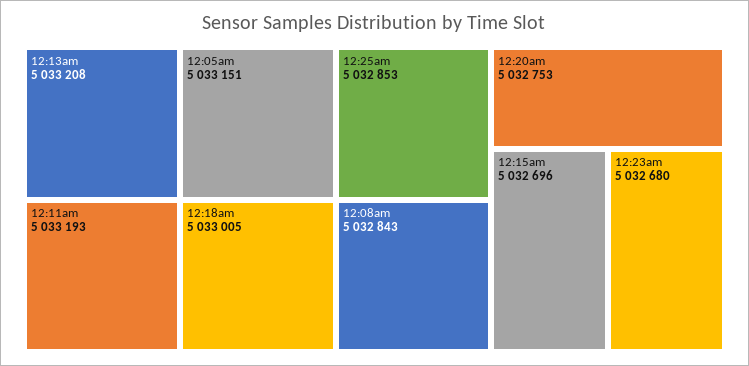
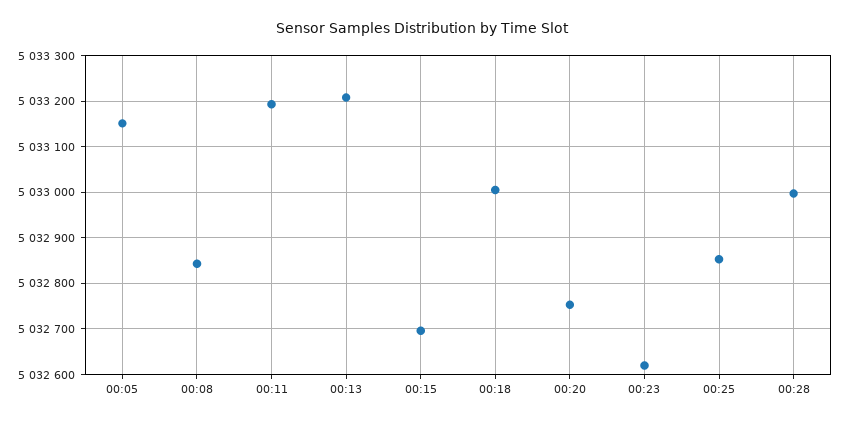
12:23am: 5032680 -> 5032620
00:28: none -> 5033000

